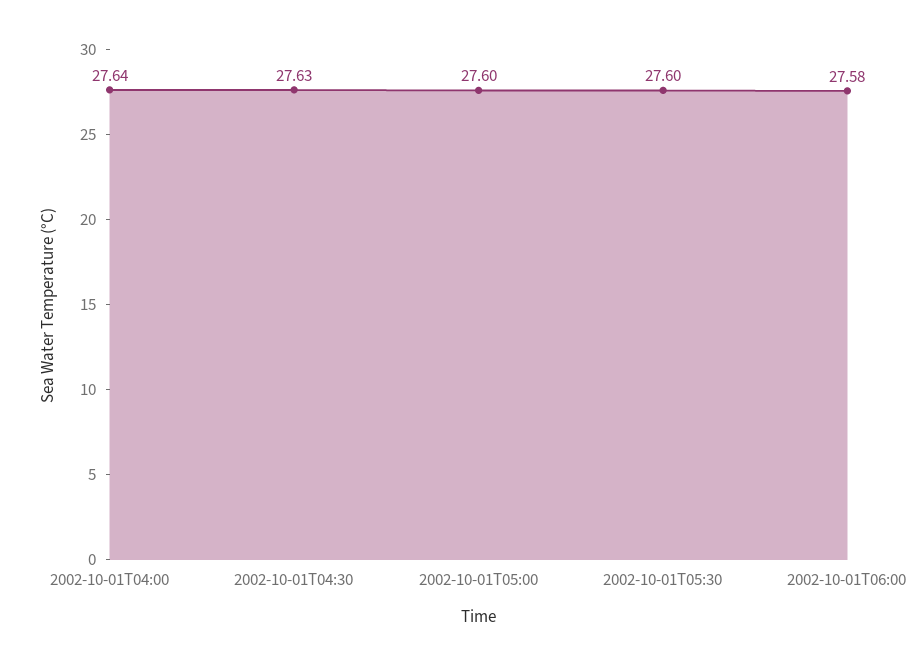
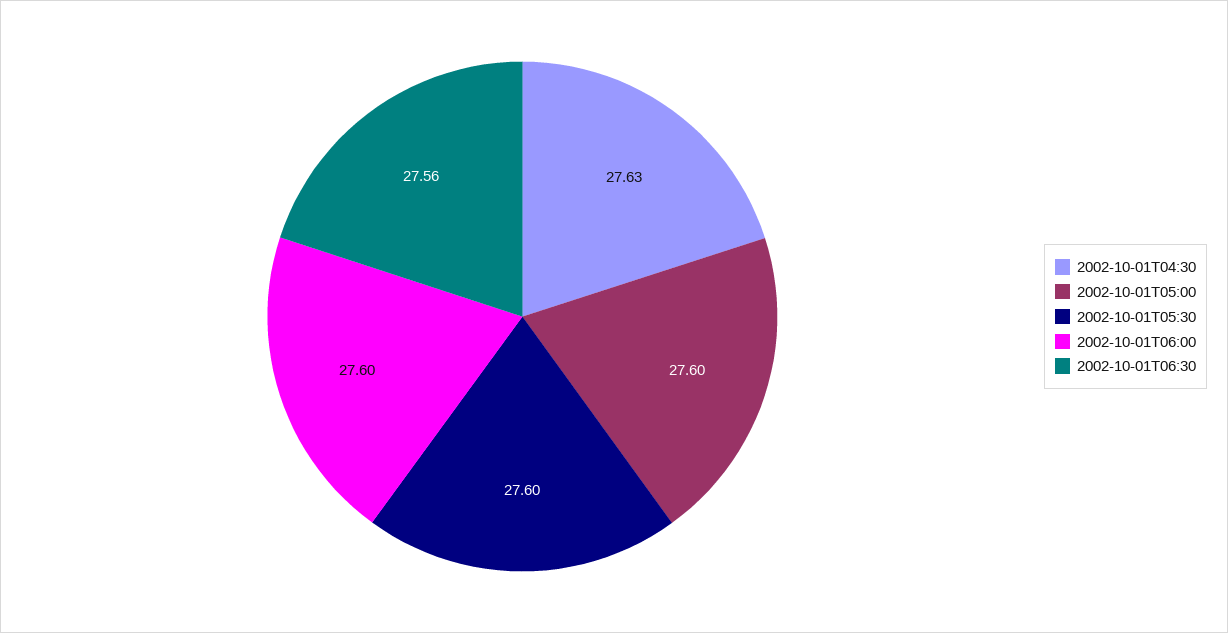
2002-10-01T04:00: 27.64 -> none
2002-10-01T06:00: 27.58 -> 27.6
2002-10-01T06:30: none -> 27.56

